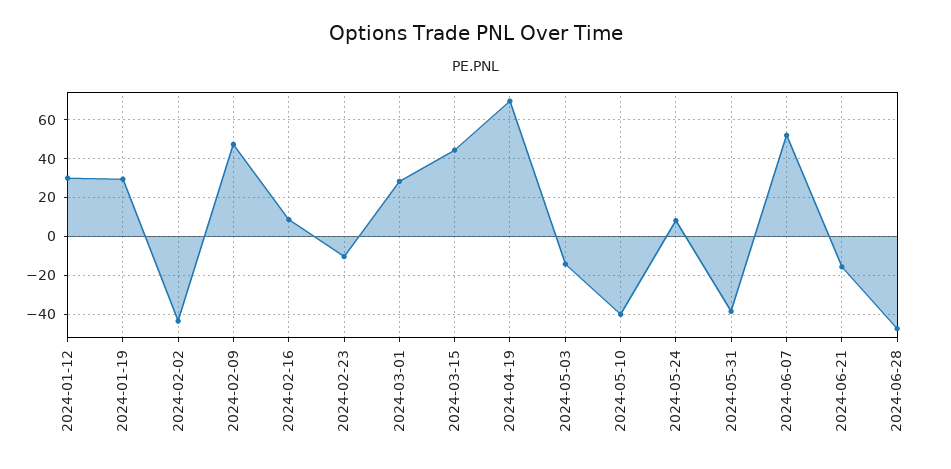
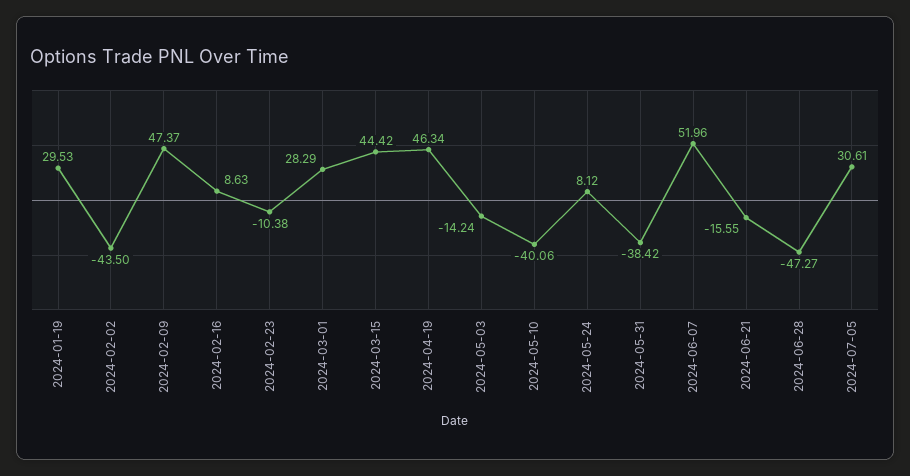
2024-01-12: 30 -> none
2024-04-19: 70 -> 46.34
2024-07-05: none -> 30.61

